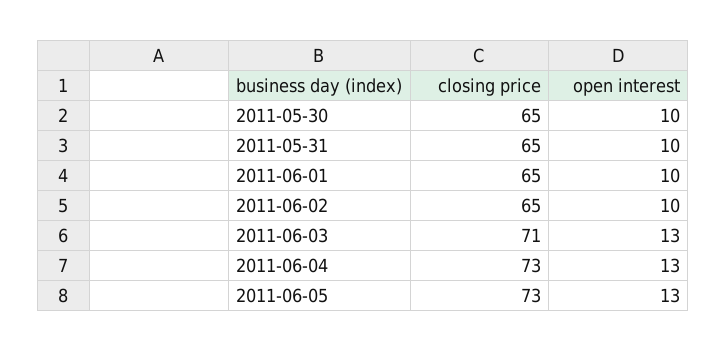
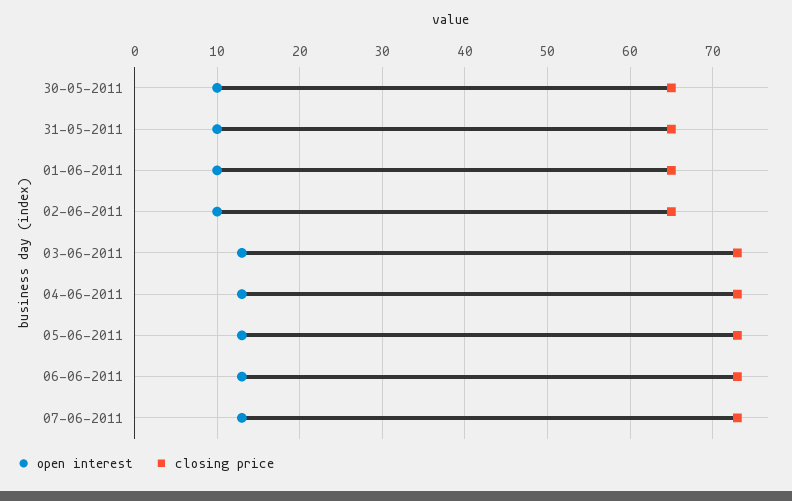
closing price, 2011-06-03: 71 -> 73
open interest, 06-06-2011: none -> 13
closing price, 06-06-2011: none -> 73
open interest, 07-06-2011: none -> 13
closing price, 07-06-2011: none -> 73

